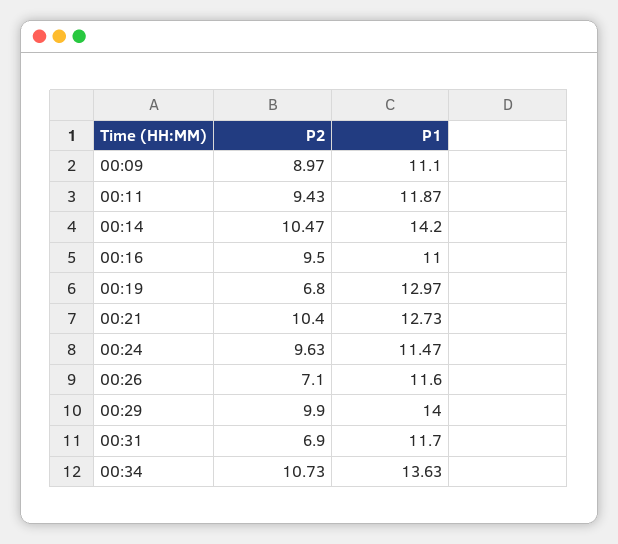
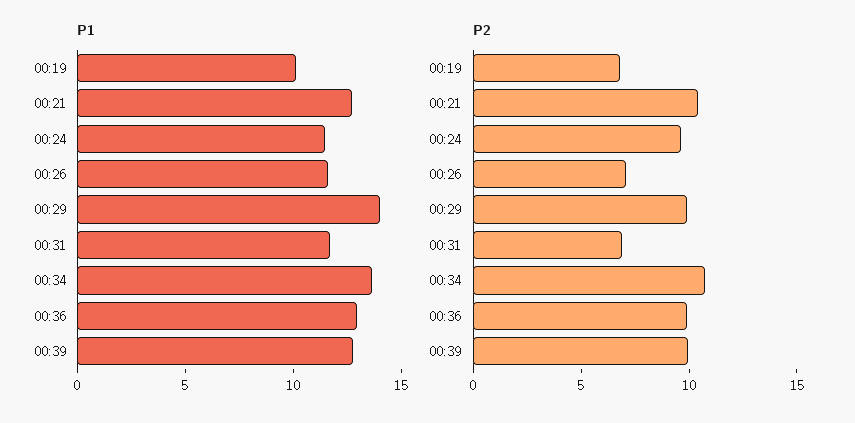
P2, 00:09: 8.97 -> none
P1, 00:09: 11.1 -> none
P2, 00:11: 9.43 -> none
P1, 00:11: 11.87 -> none
P2, 00:14: 10.47 -> none
P1, 00:14: 14.2 -> none
P2, 00:16: 9.5 -> none
P1, 00:16: 11 -> none
P1, 00:19: 12.97 -> 10
P1, 00:36: none -> 13
P1, 00:39: none -> 13
P2, 00:36: none -> 10
P2, 00:39: none -> 10

